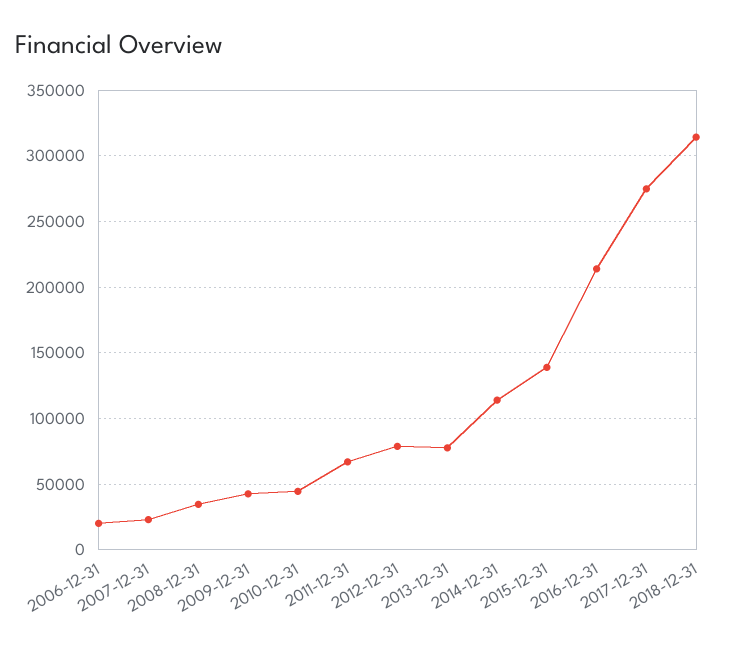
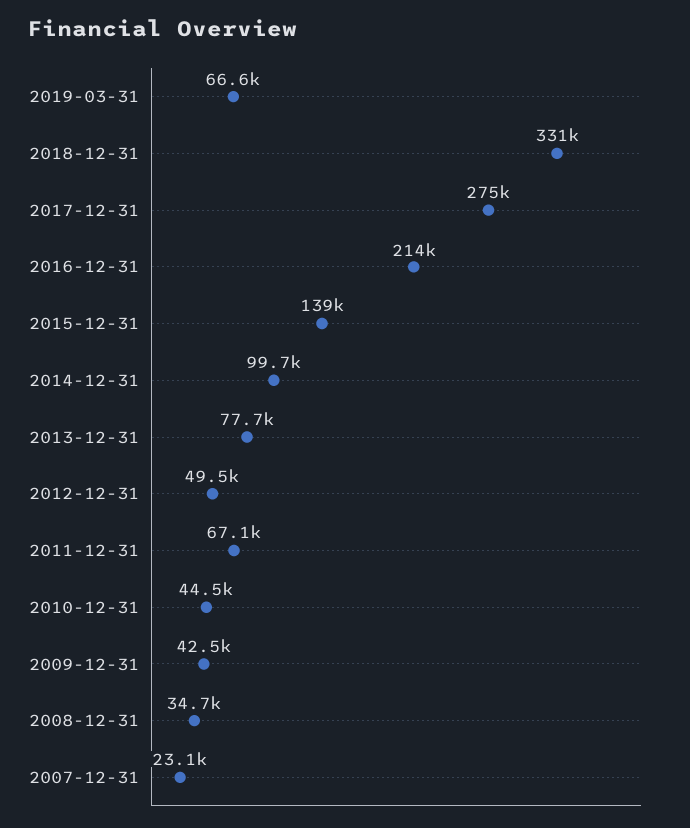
2006-12-31: 20000 -> none
2012-12-31: 80000 -> 49500
2014-12-31: 115000 -> 99700
2018-12-31: 315000 -> 331000
2019-03-31: none -> 66600

